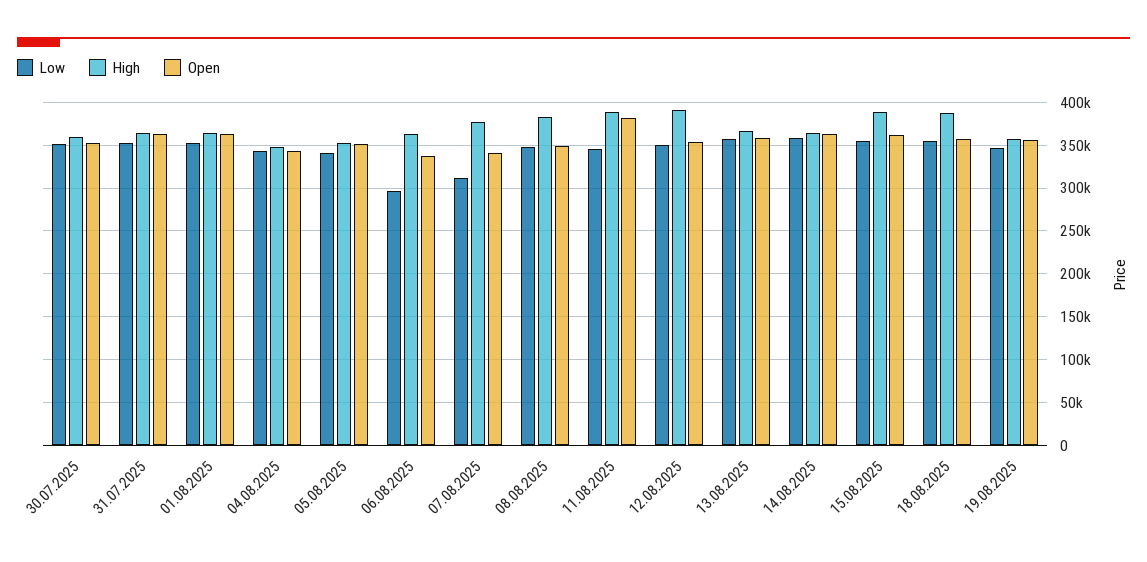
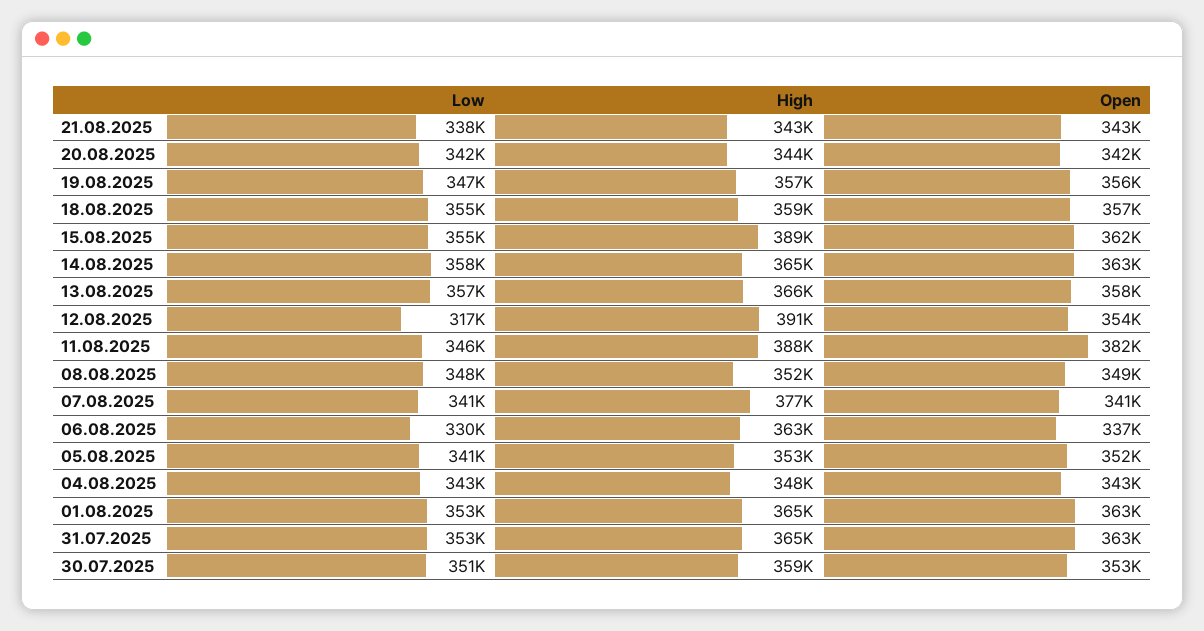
Low, 06.08.2025: 300000 -> 330000
Low, 07.08.2025: 310000 -> 341000
High, 08.08.2025: 380000 -> 352000
Low, 12.08.2025: 350000 -> 317000
High, 18.08.2025: 390000 -> 359000
Low, 21.08.2025: none -> 338000
High, 21.08.2025: none -> 343000
Open, 21.08.2025: none -> 343000
Low, 20.08.2025: none -> 342000
High, 20.08.2025: none -> 344000
Open, 20.08.2025: none -> 342000

